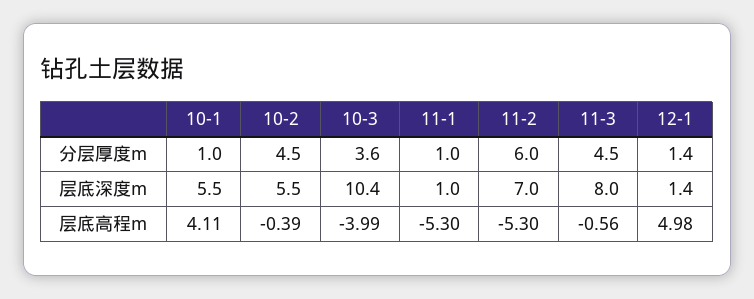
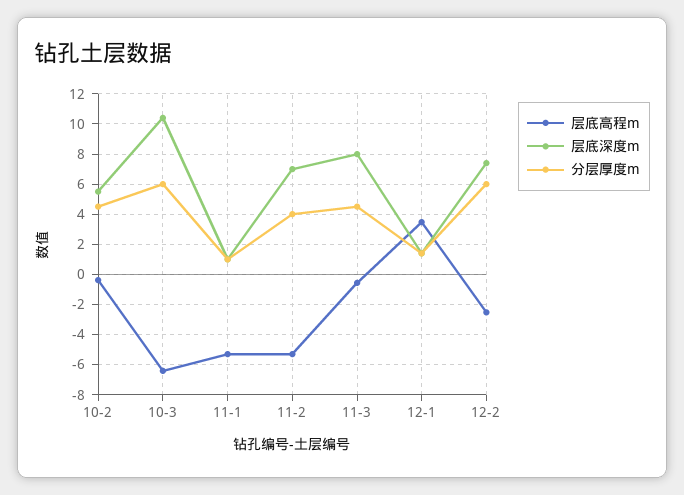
分层厚度m, 10-1: 1 -> none
分层厚度m, 10-3: 3.6 -> 6
分层厚度m, 11-2: 6 -> 4
层底深度m, 10-1: 5.5 -> none
层底高程m, 10-1: 4.11 -> none
层底高程m, 10-3: -3.99 -> -6.5
层底高程m, 12-1: 4.98 -> 3.5
层底高程m, 12-2: none -> -2.5
层底深度m, 12-2: none -> 7.5
分层厚度m, 12-2: none -> 6

